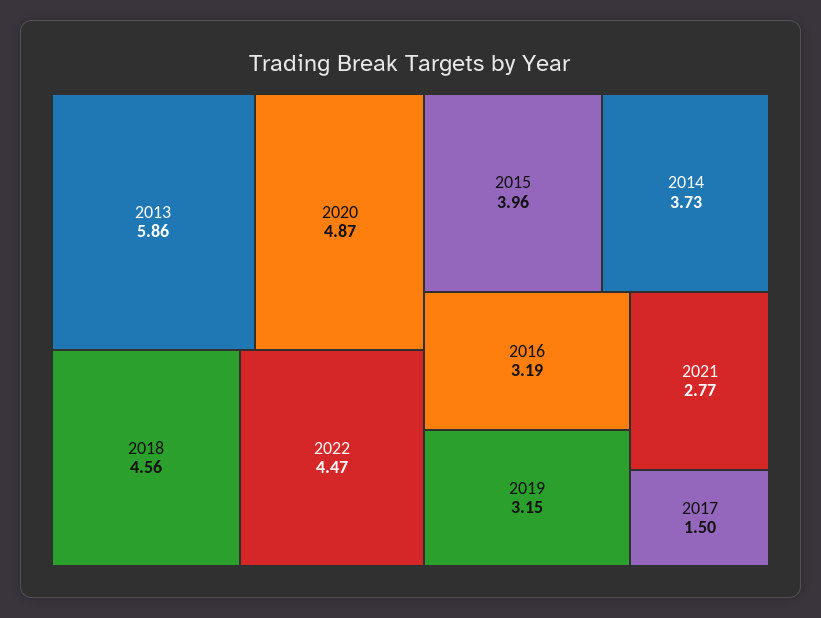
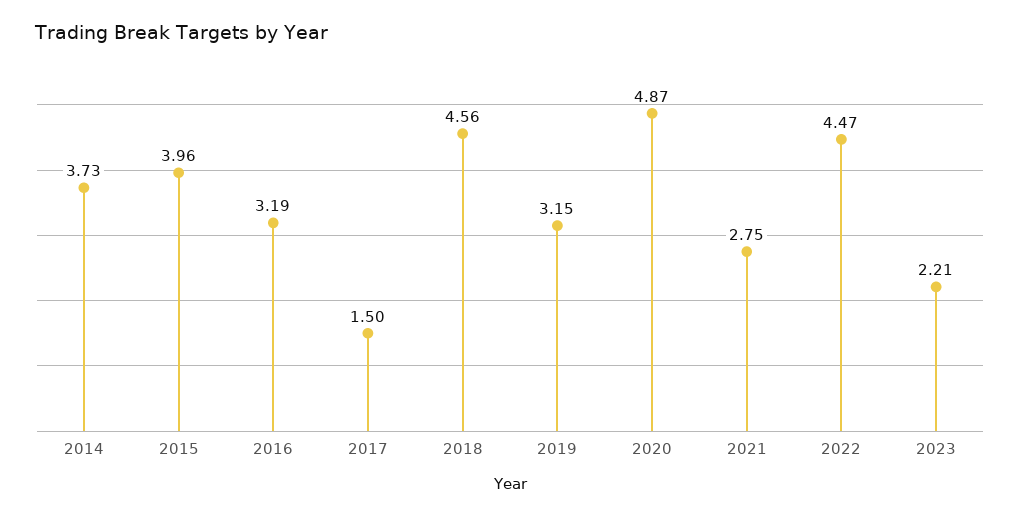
2013: 5.86 -> none
2021: 2.77 -> 2.75
2023: none -> 2.21

